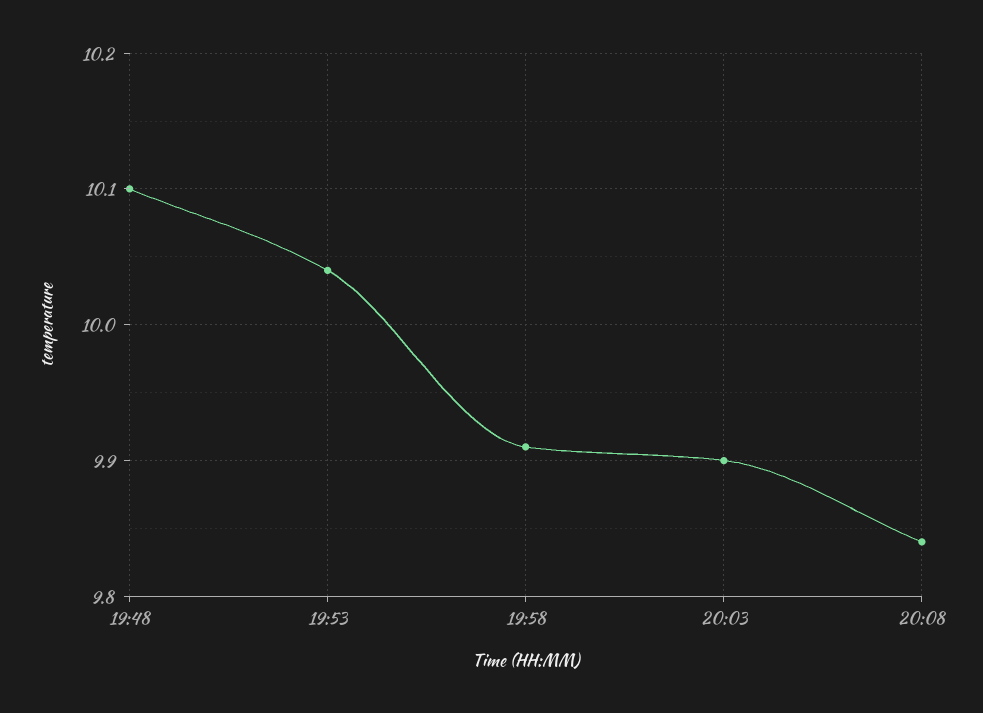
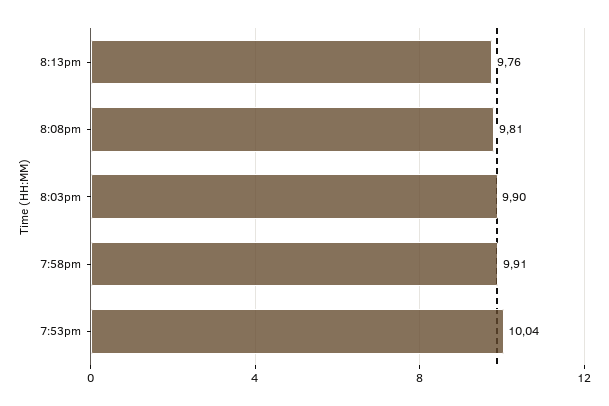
19:48: 10.1 -> none
20:08: 9.84 -> 9.81
8:13pm: none -> 9.76

